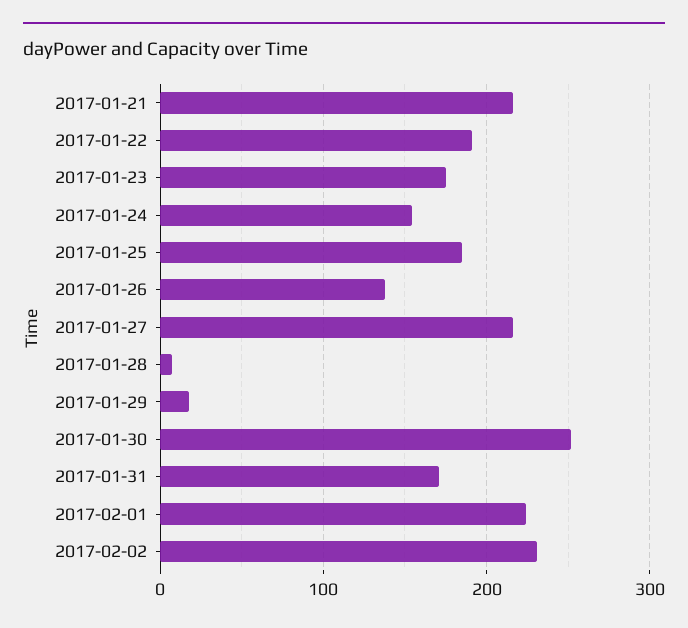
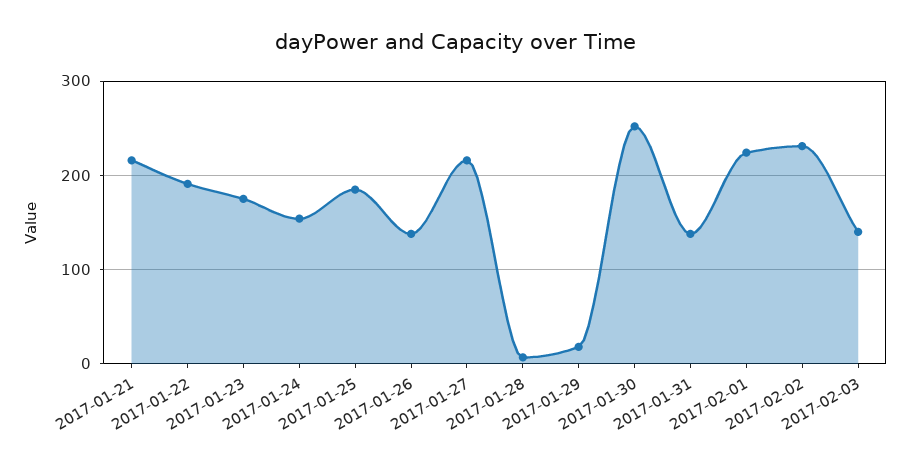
2017-01-31: 170 -> 140
2017-02-03: none -> 140

